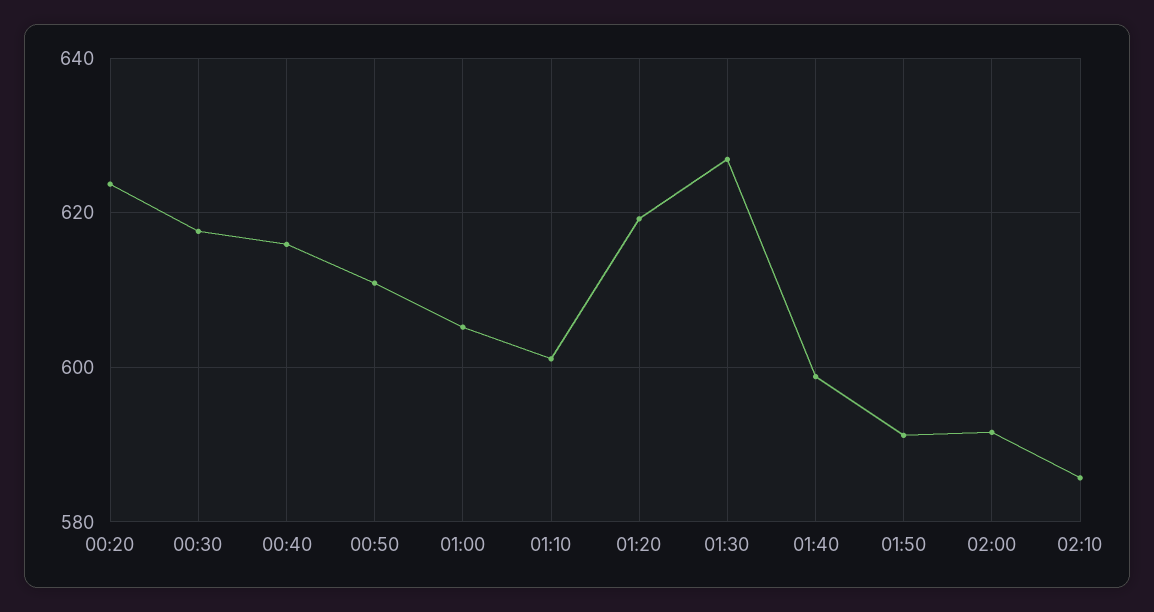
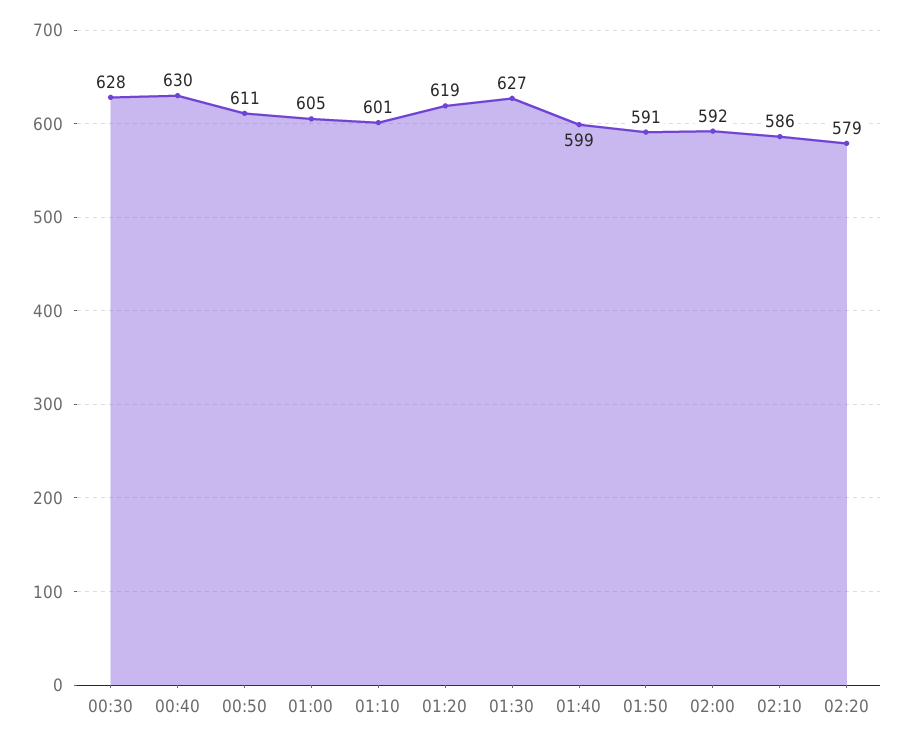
00:20: 624 -> none
00:30: 618 -> 628
00:40: 616 -> 630
02:20: none -> 579

